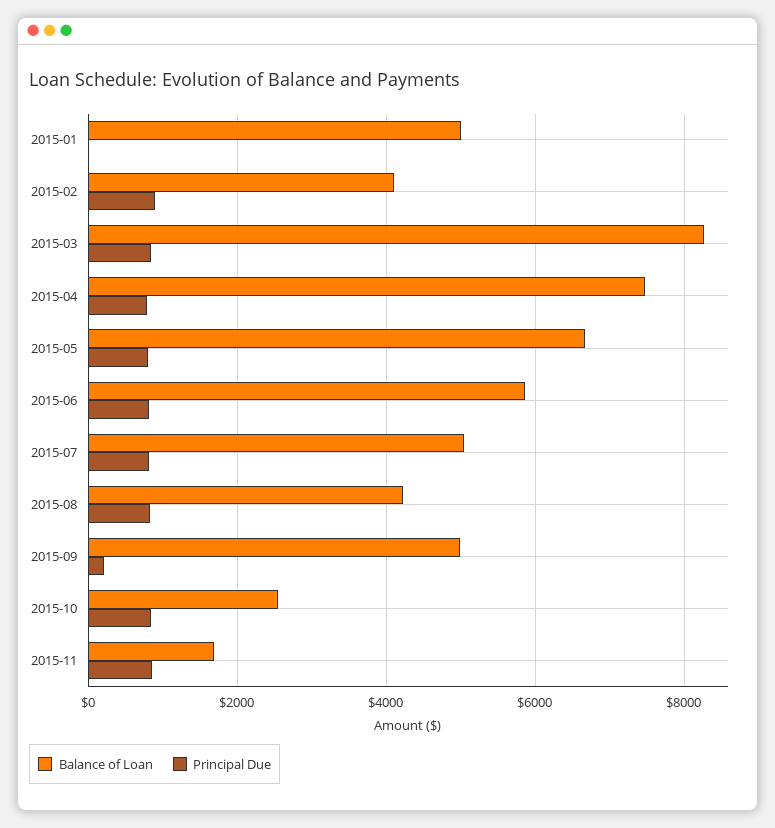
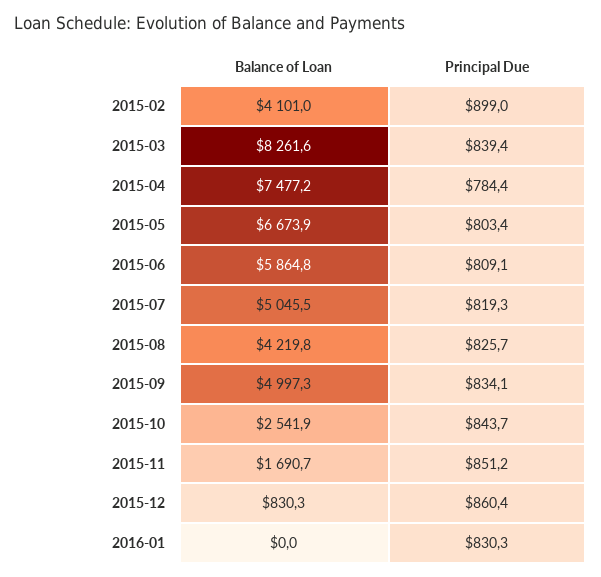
Balance of Loan, 2015-01: 5000 -> none
Principal Due, 2015-01: 0 -> none
Principal Due, 2015-09: 200 -> 834.1
Balance of Loan, 2015-12: none -> 830.3
Principal Due, 2015-12: none -> 860.4
Balance of Loan, 2016-01: none -> 0
Principal Due, 2016-01: none -> 830.3

